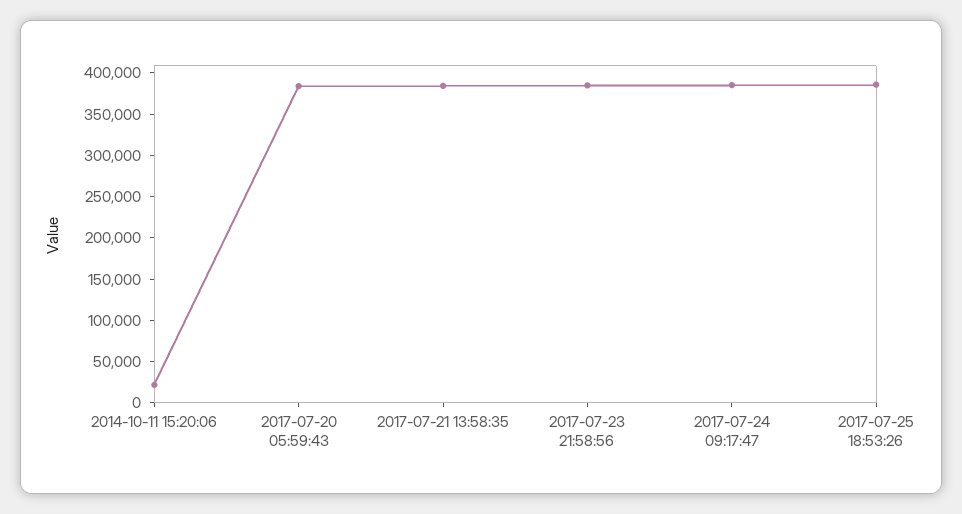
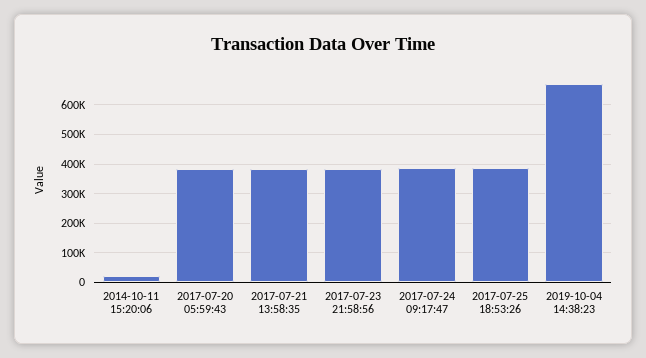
2019-10-04 14:38:23: none -> 675000

